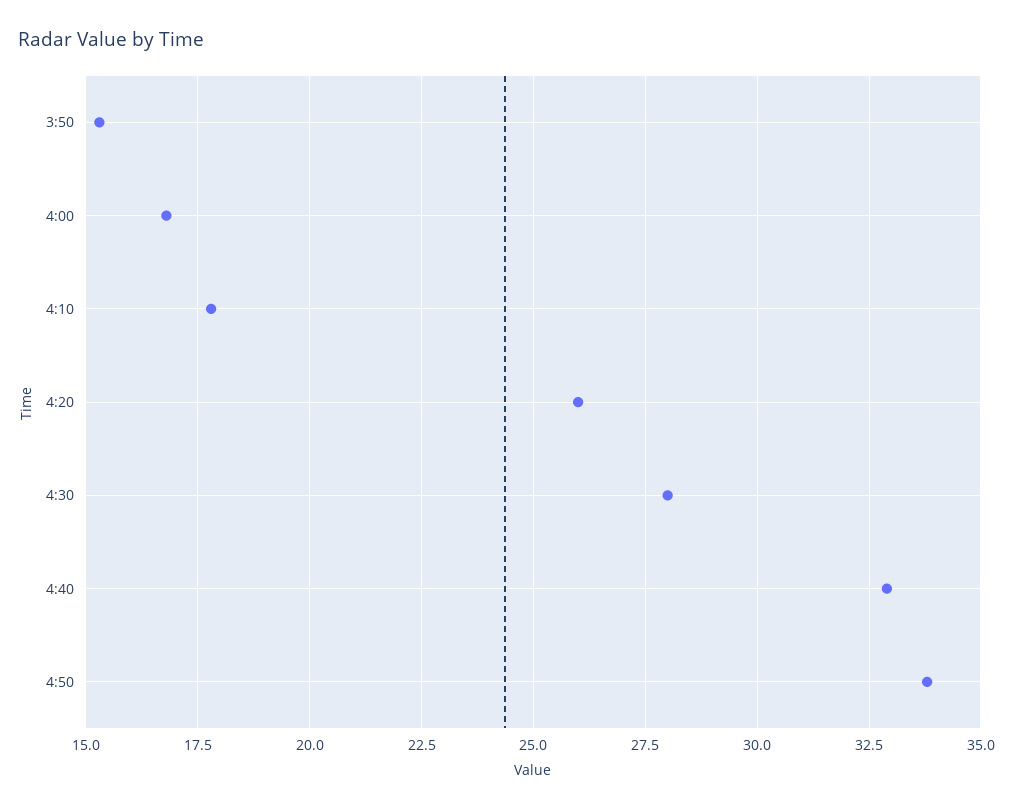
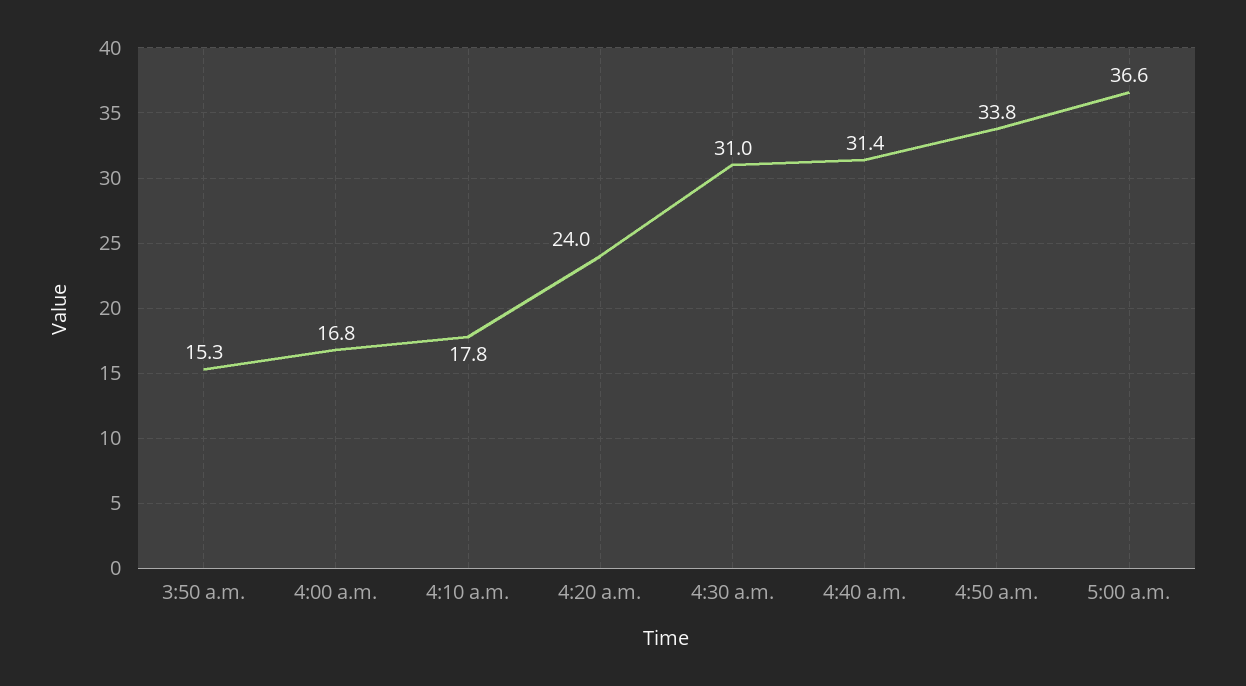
4:20: 26 -> 24
4:30: 28 -> 31
4:40: 33 -> 31.4
5:00 a.m.: none -> 36.6

